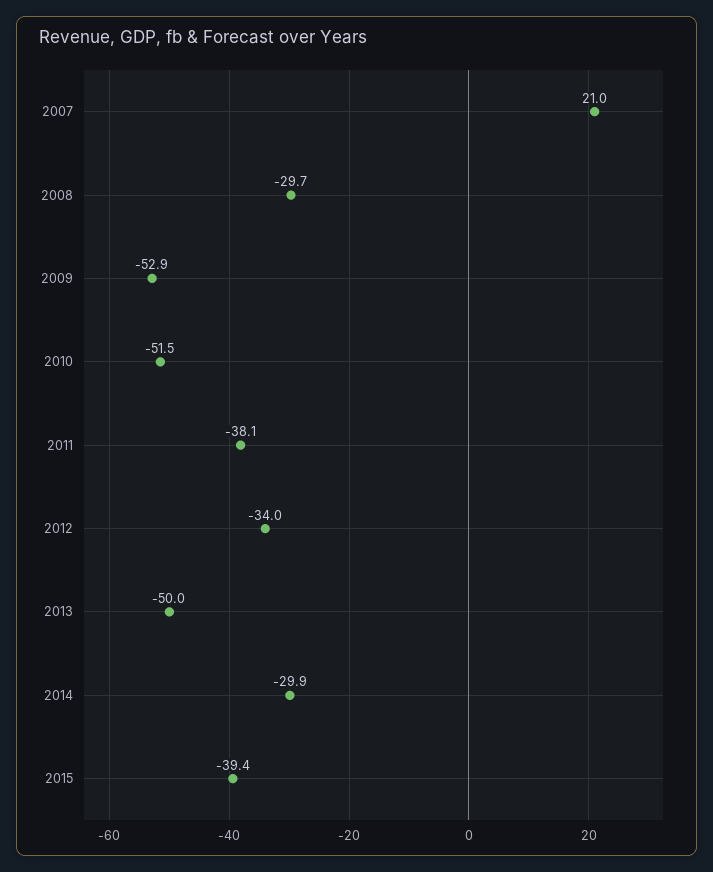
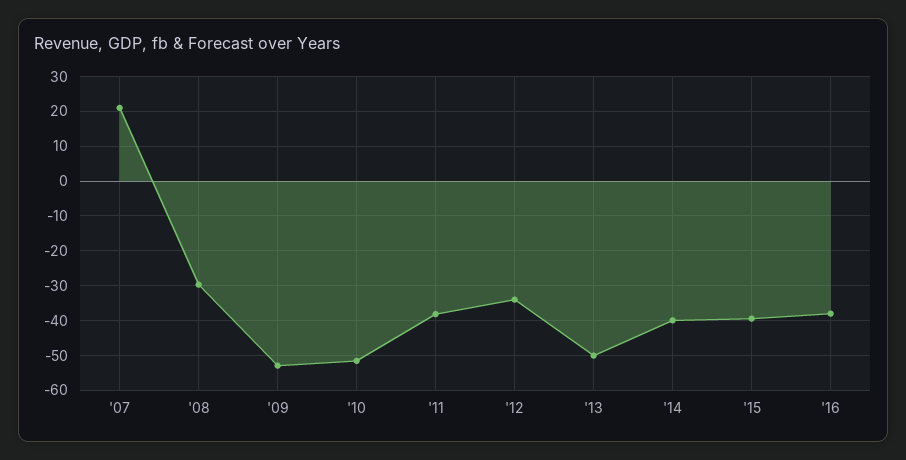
2014: -29.9 -> -40
'16: none -> -38

